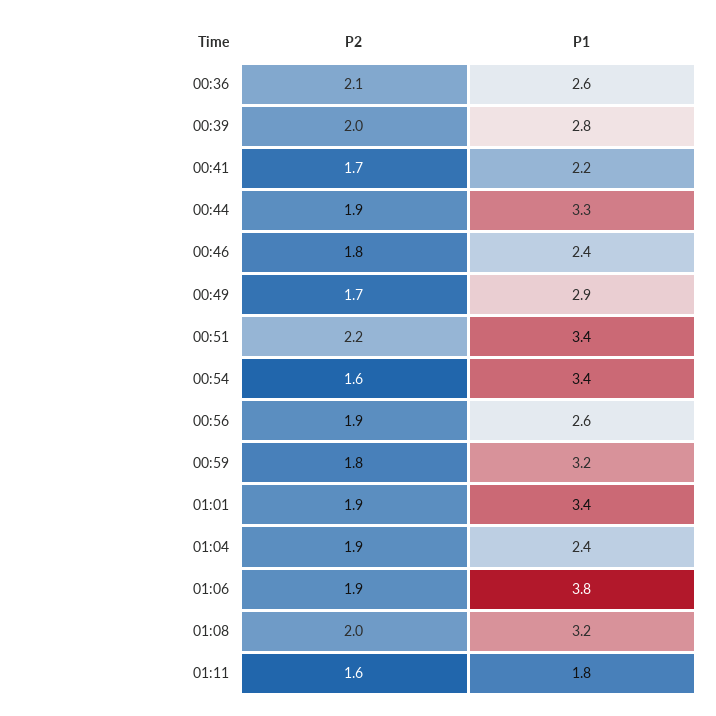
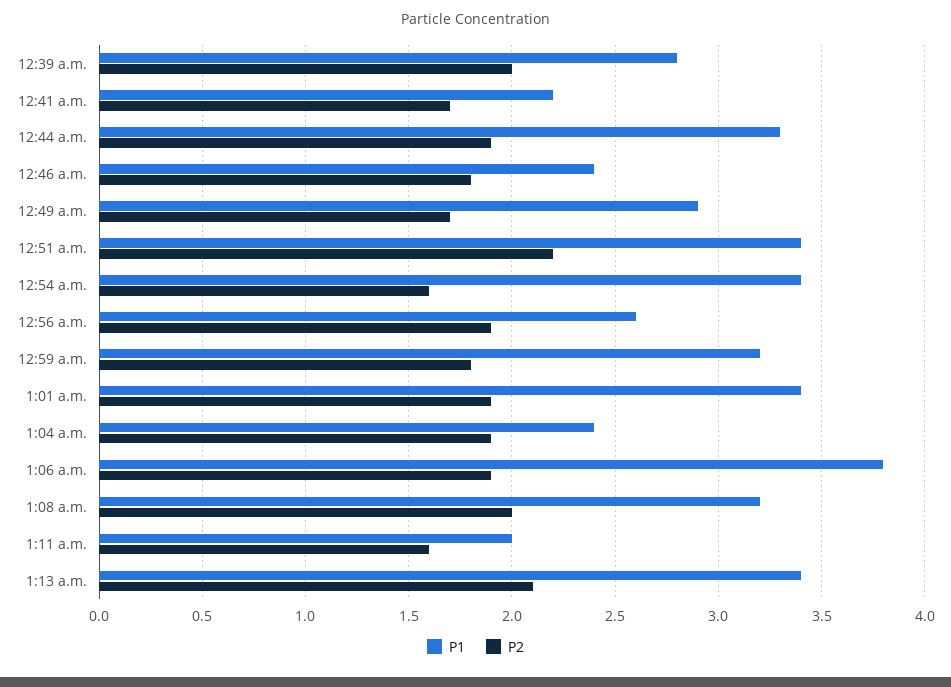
P2, 00:36: 2.1 -> none
P1, 00:36: 2.6 -> none
P1, 01:11: 1.8 -> 2
P1, 1:13 a.m.: none -> 3.4
P2, 1:13 a.m.: none -> 2.1

